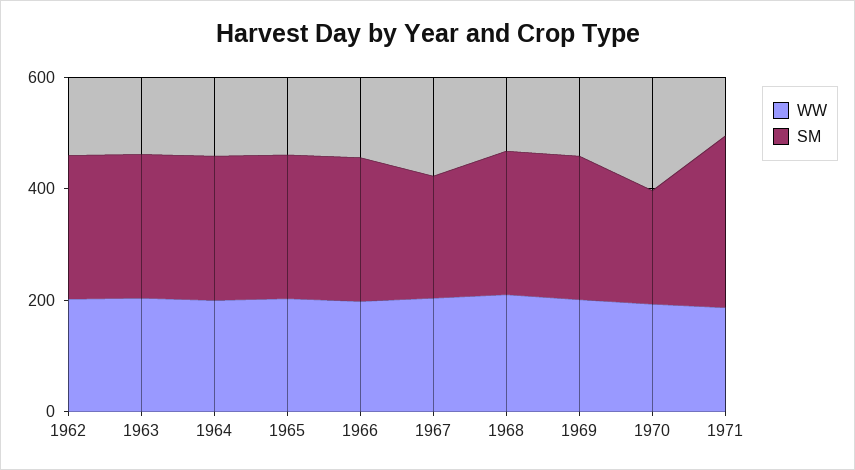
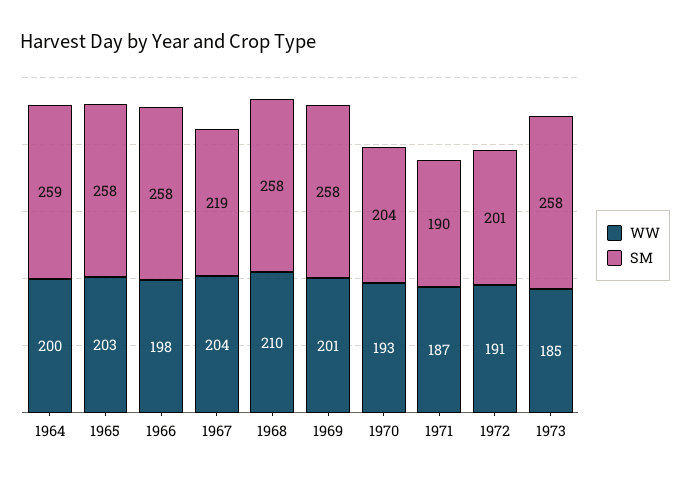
WW, 1962: 200 -> none
SM, 1962: 250 -> none
WW, 1963: 200 -> none
SM, 1963: 250 -> none
SM, 1971: 300 -> 190
WW, 1972: none -> 191
SM, 1972: none -> 201
WW, 1973: none -> 185
SM, 1973: none -> 258

